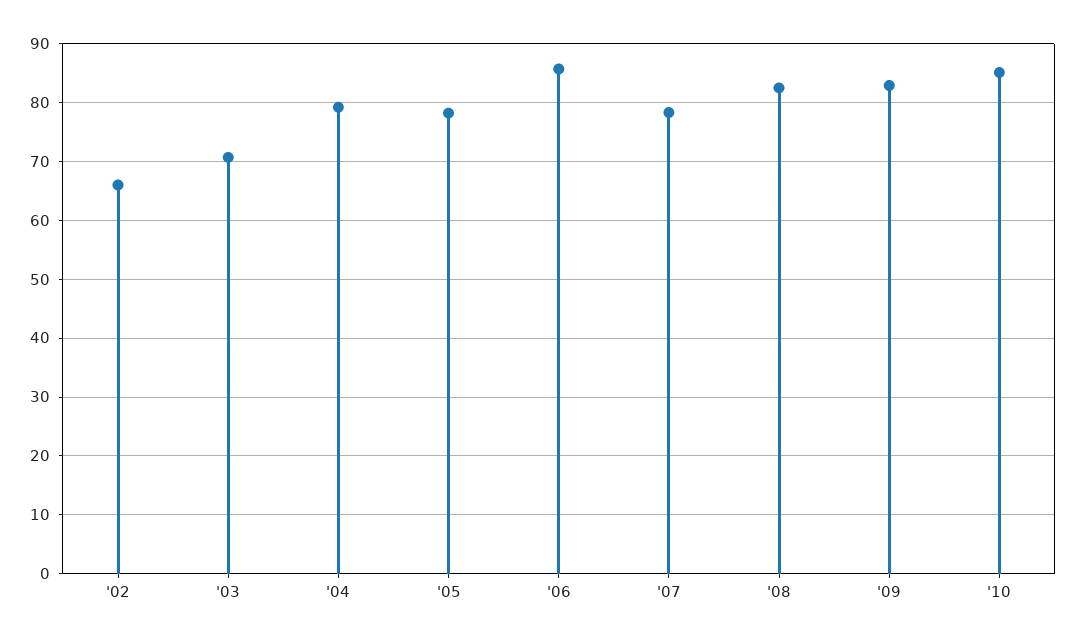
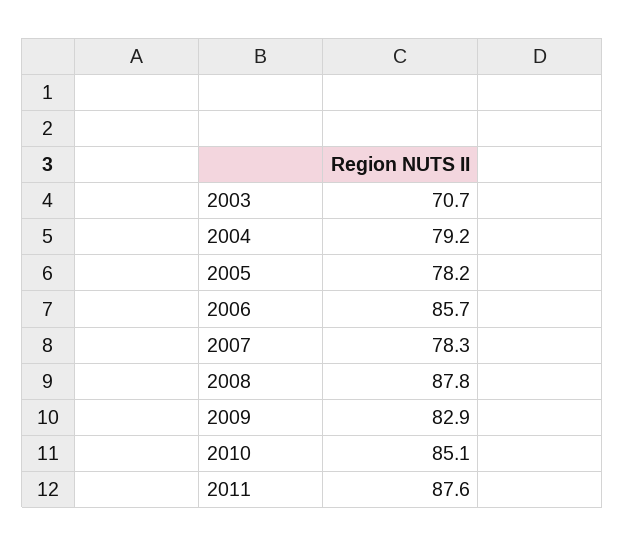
'02: 66 -> none
'08: 82 -> 87.8
2011: none -> 87.6

